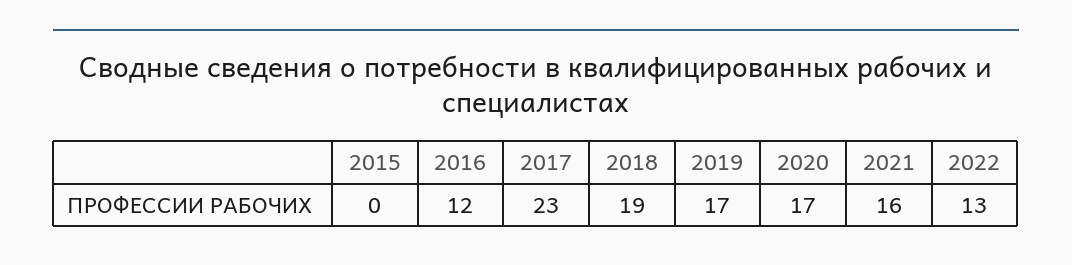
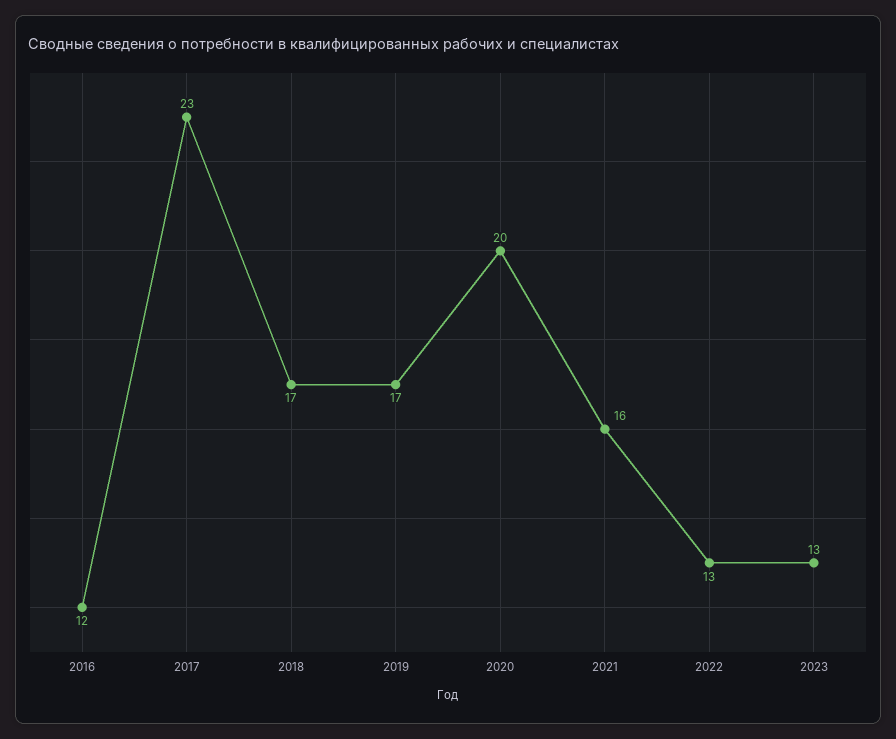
2015: 0 -> none
2018: 19 -> 17
2020: 17 -> 20
2023: none -> 13

